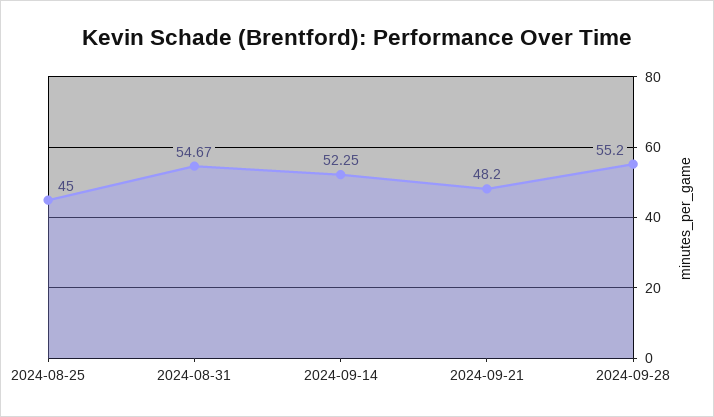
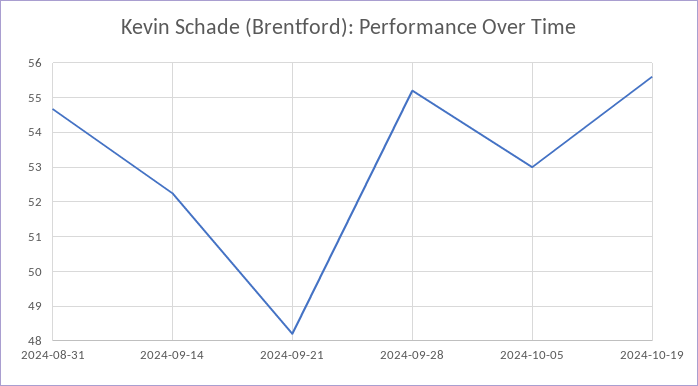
2024-08-25: 45 -> none
2024-10-05: none -> 53
2024-10-19: none -> 55.6

